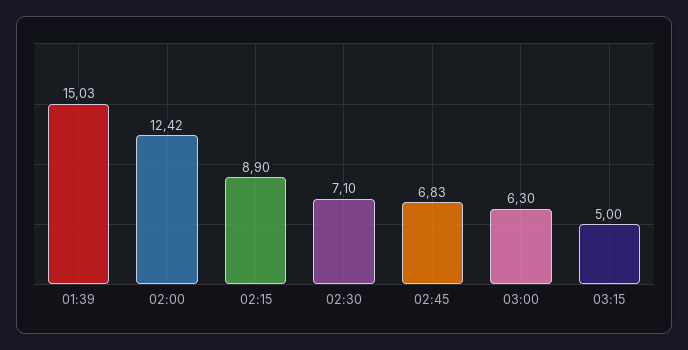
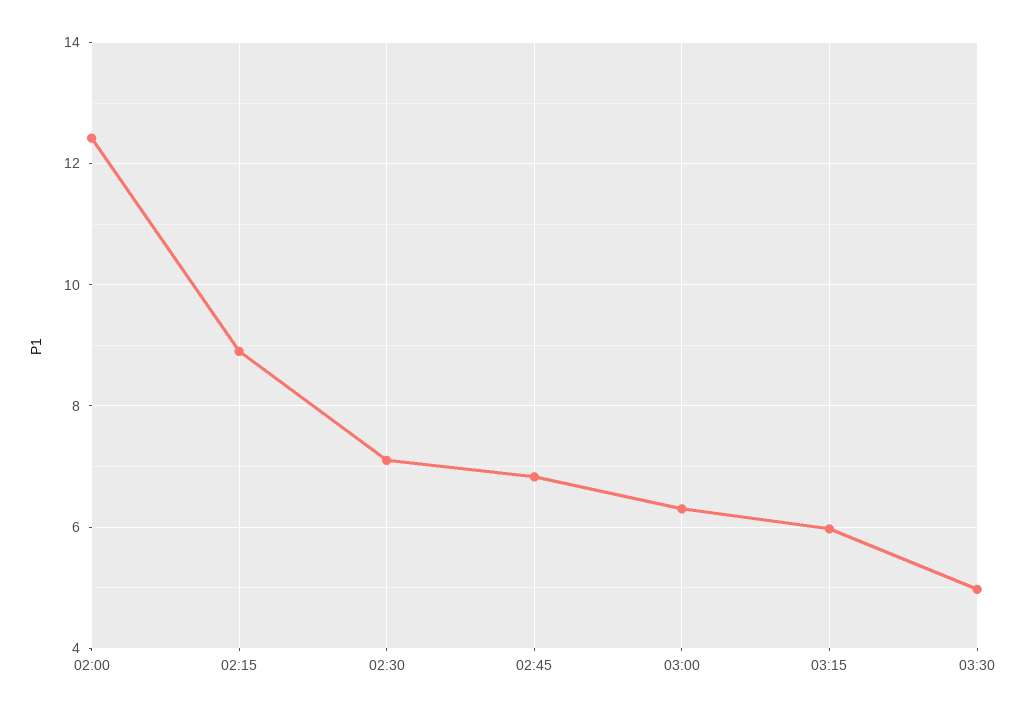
01:39: 15.03 -> none
03:15: 5 -> 6
03:30: none -> 5

